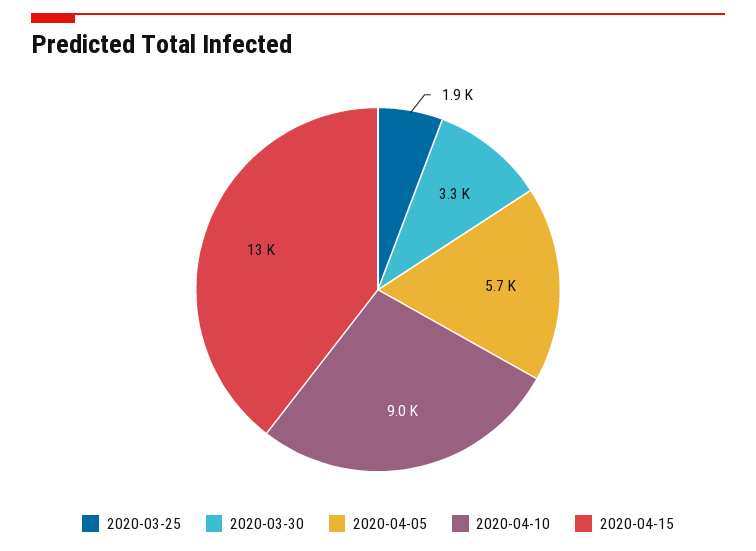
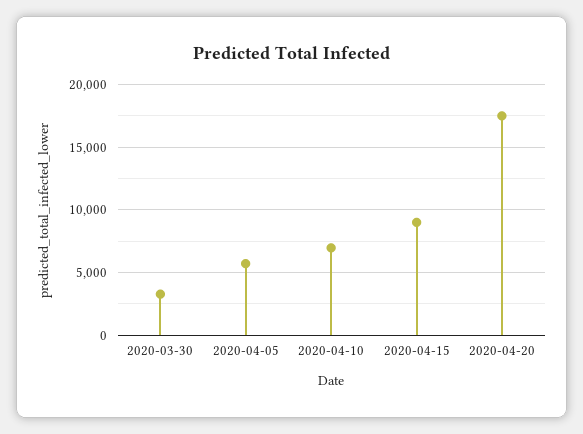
2020-03-25: 1900 -> none
2020-04-10: 9000 -> 7000
2020-04-15: 13000 -> 9000
2020-04-20: none -> 17500

